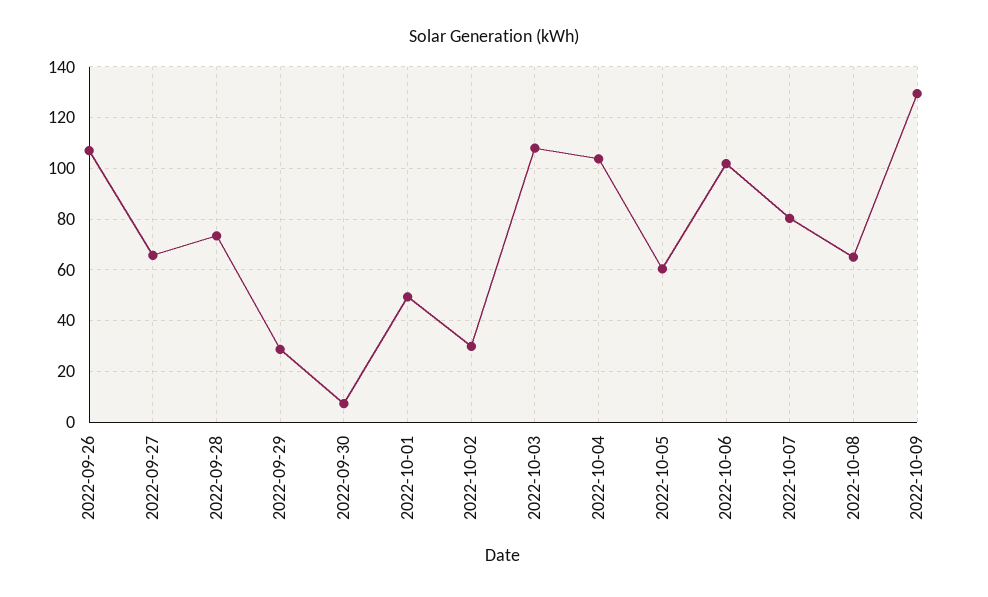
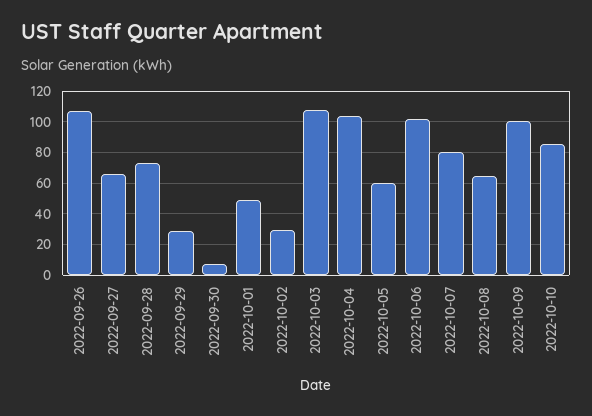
2022-10-09: 130 -> 100
2022-10-10: none -> 85

